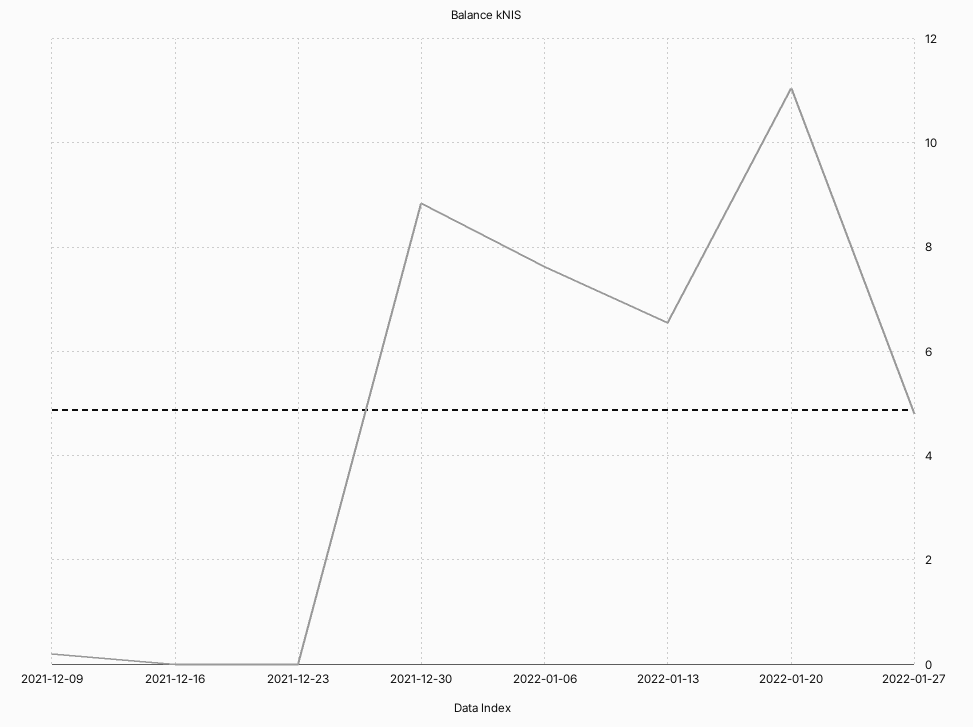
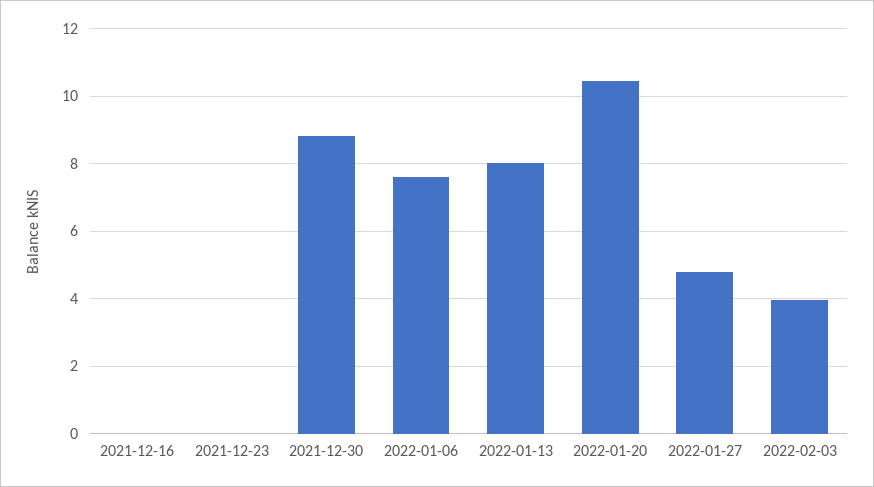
2021-12-09: 0.2 -> none
2022-01-13: 6.6 -> 8
2022-01-20: 11 -> 10.4
2022-02-03: none -> 4

